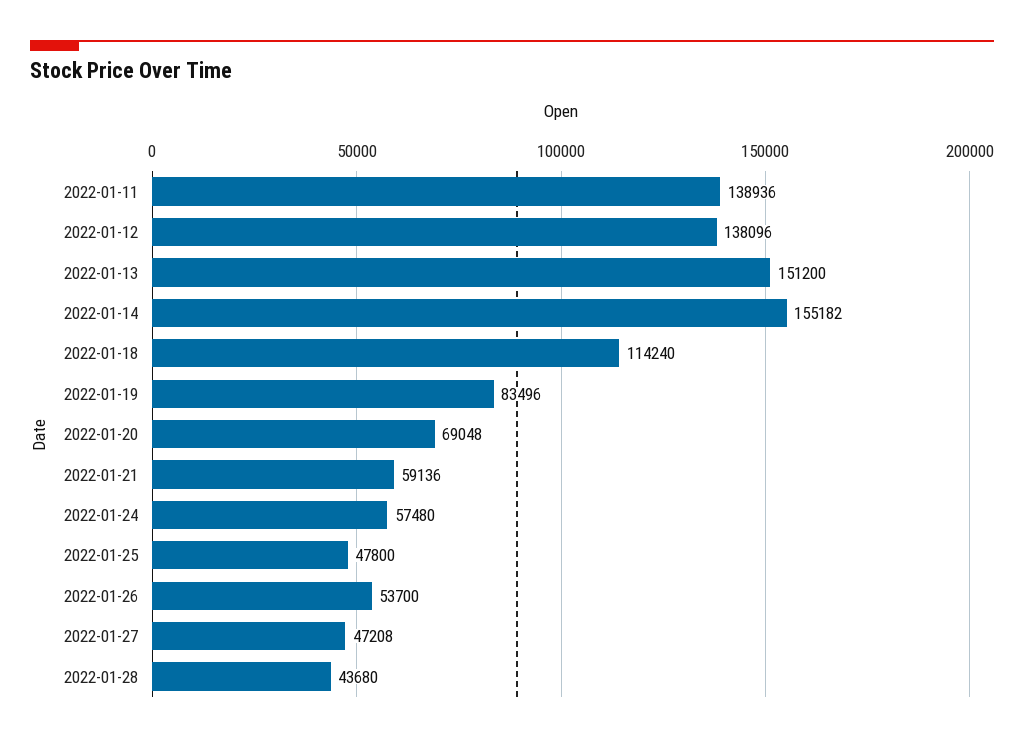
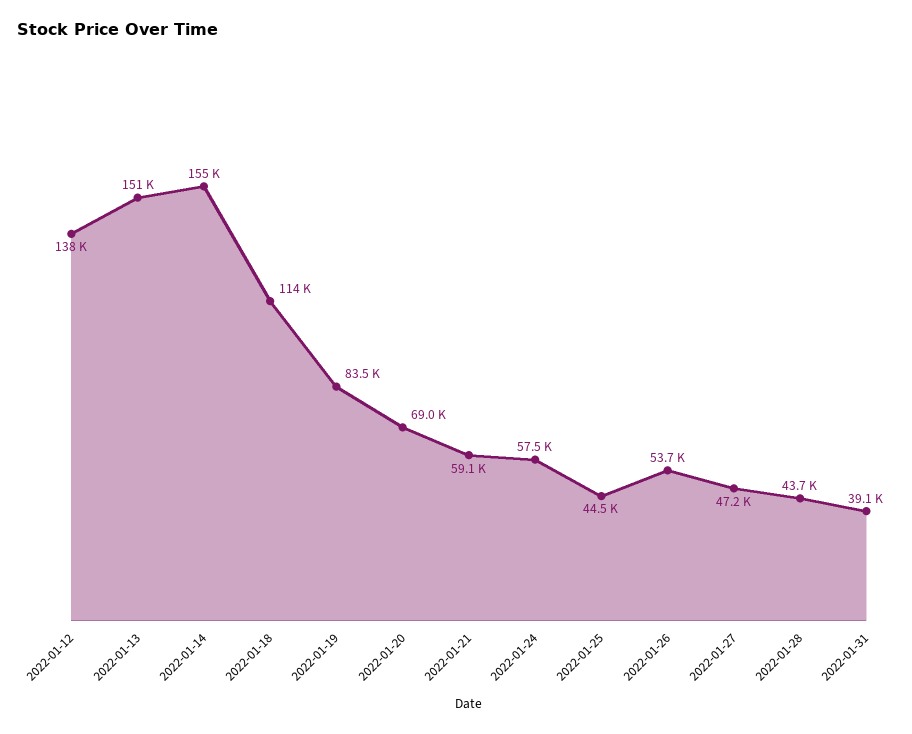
2022-01-11: 138936 -> none
2022-01-25: 47800 -> 44500
2022-01-31: none -> 39100

